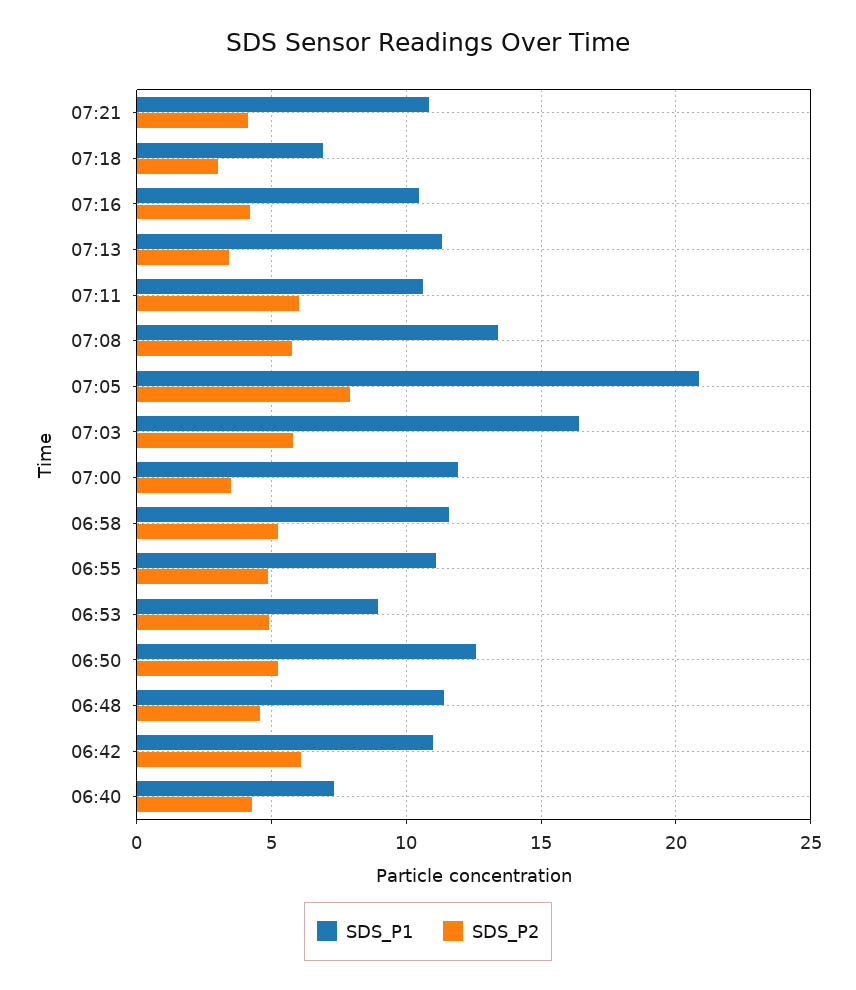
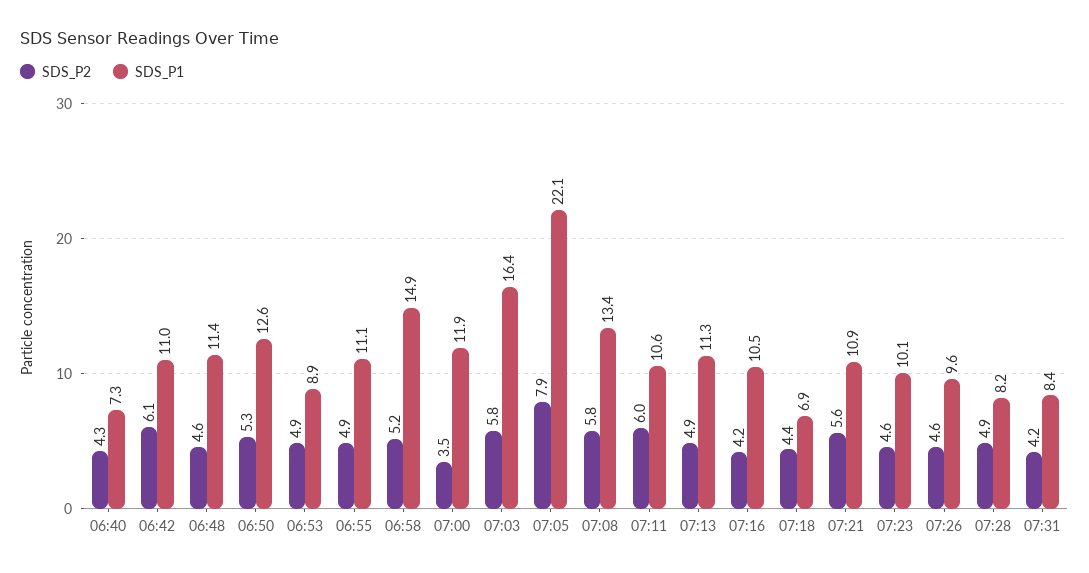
SDS_P2, 07:21: 4 -> 5.6
SDS_P2, 07:18: 3 -> 4.4
SDS_P2, 07:13: 3.5 -> 4.9
SDS_P1, 07:05: 21 -> 22.1
SDS_P1, 06:58: 11.5 -> 14.9
SDS_P2, 07:23: none -> 4.6
SDS_P1, 07:23: none -> 10.1
SDS_P2, 07:26: none -> 4.6
SDS_P1, 07:26: none -> 9.6
SDS_P2, 07:28: none -> 4.9
SDS_P1, 07:28: none -> 8.2
SDS_P2, 07:31: none -> 4.2
SDS_P1, 07:31: none -> 8.4

